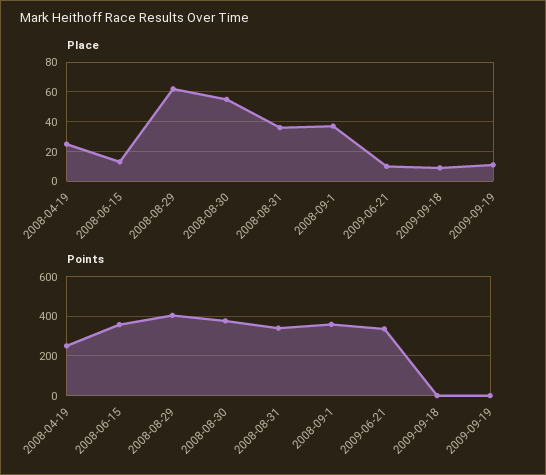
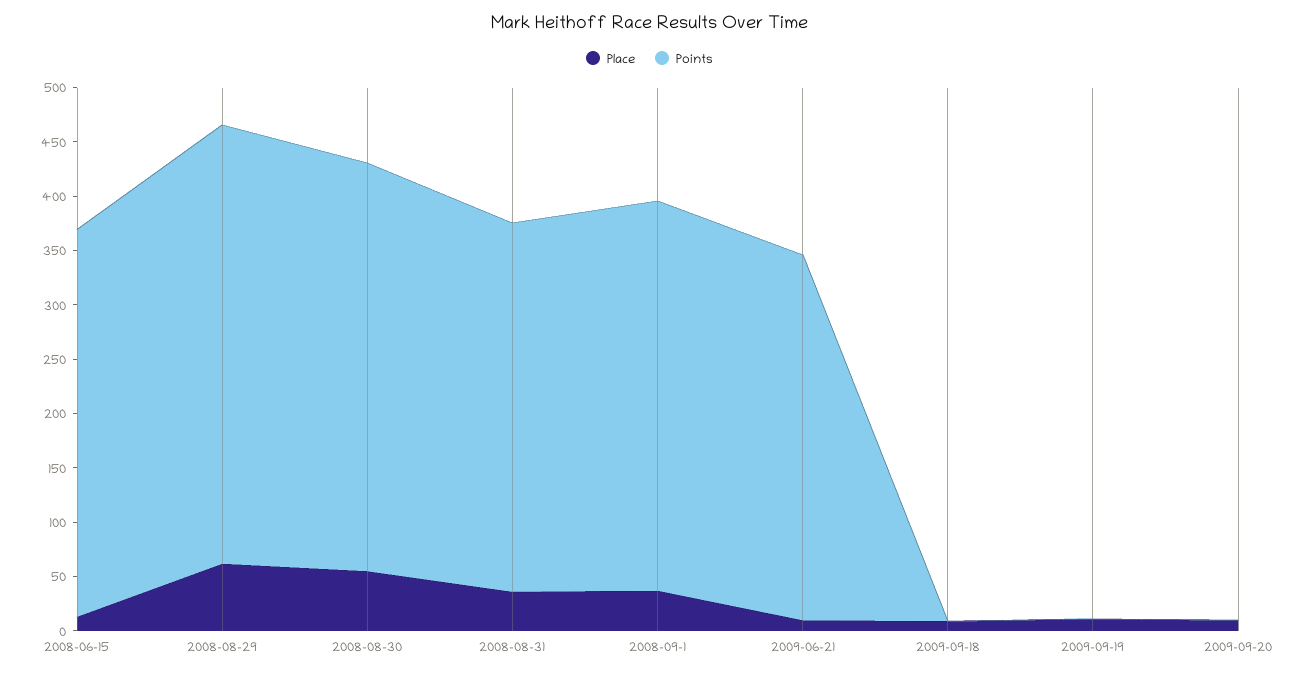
Place, 2008-04-19: 25 -> none
Points, 2008-04-19: 250 -> none
Place, 2009-09-20: none -> 10
Points, 2009-09-20: none -> 0

